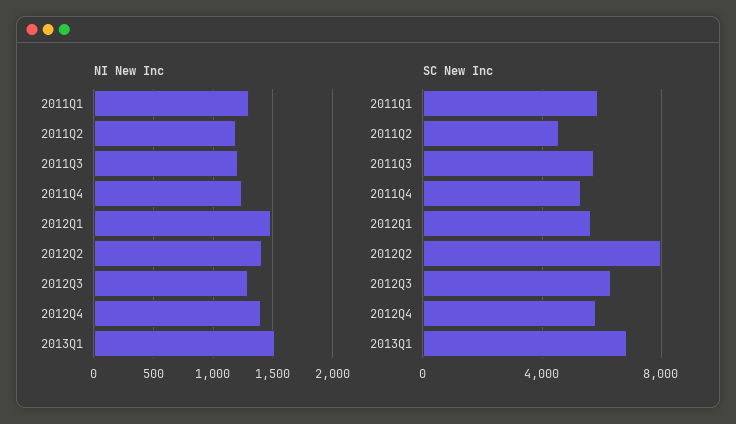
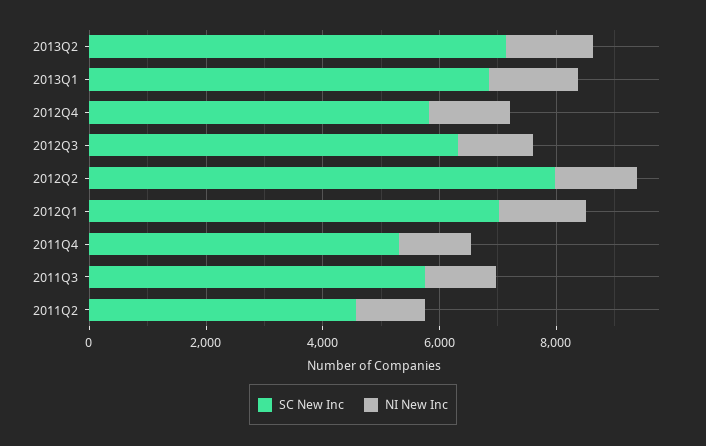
NI New Inc, 2011Q1: 1300 -> none
SC New Inc, 2011Q1: 6000 -> none
SC New Inc, 2012Q1: 5500 -> 7000
SC New Inc, 2013Q2: none -> 7000
NI New Inc, 2013Q2: none -> 1500

